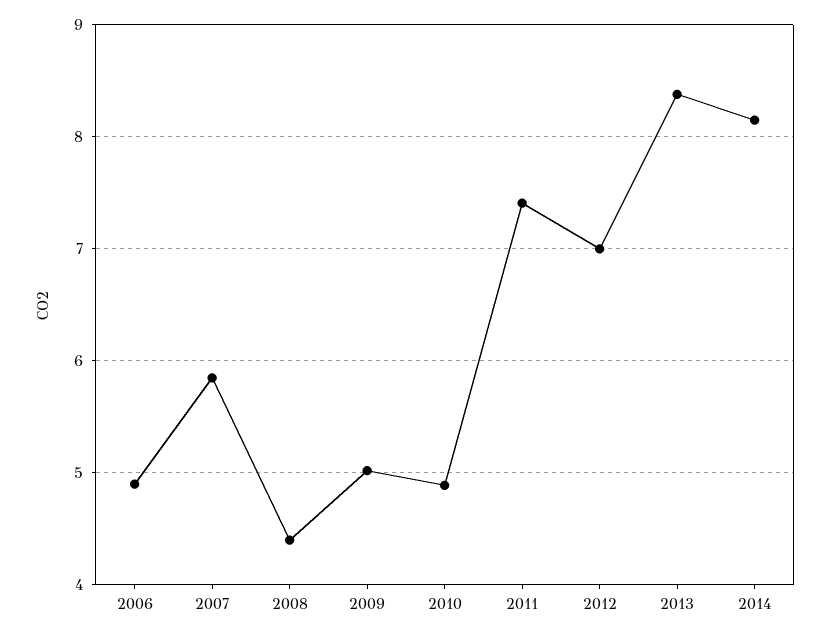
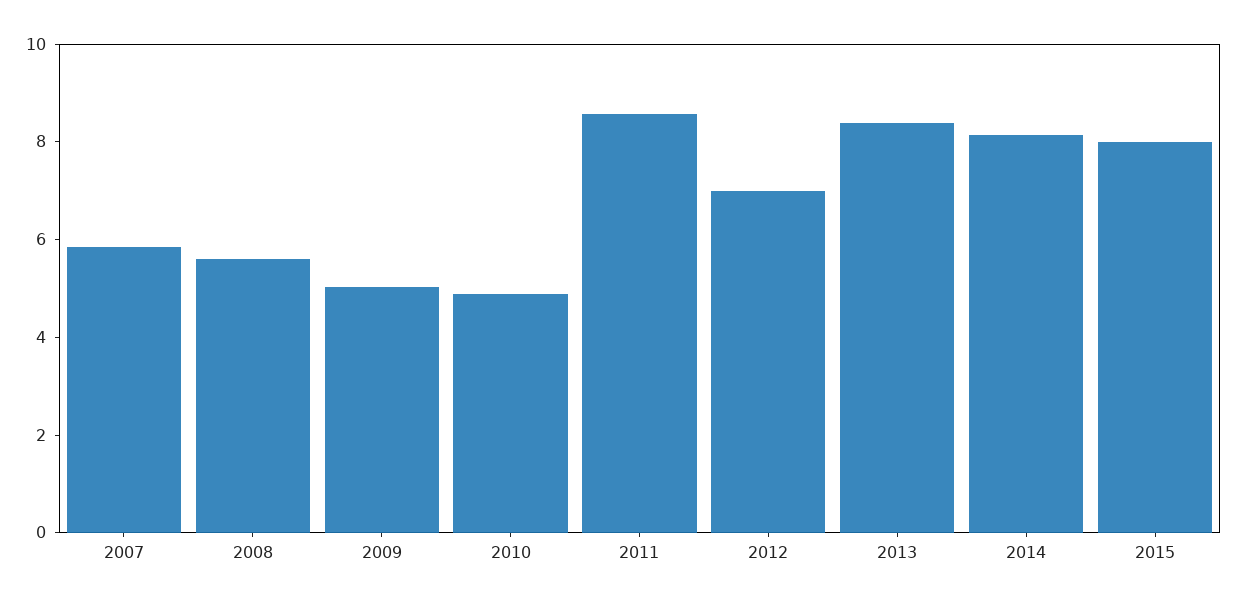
2006: 4.9 -> none
2008: 4.4 -> 5.5
2011: 7.4 -> 8.5
2015: none -> 8

